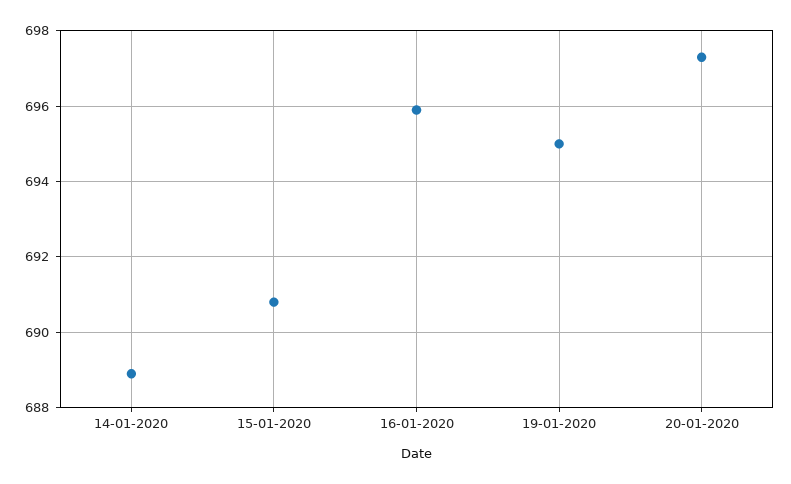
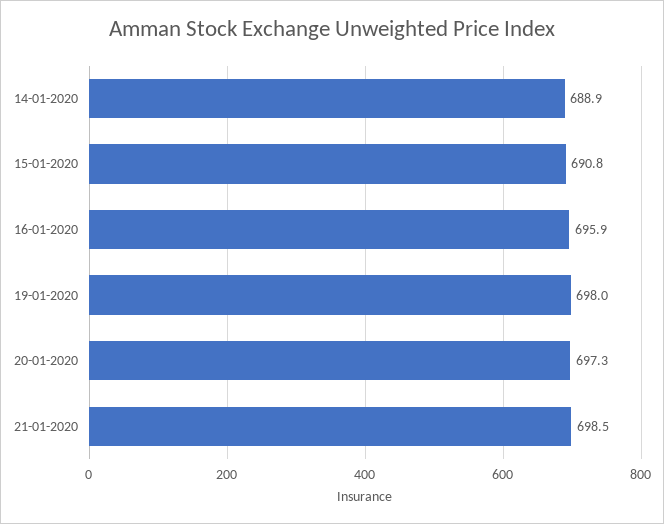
19-01-2020: 695 -> 698
21-01-2020: none -> 698.5

